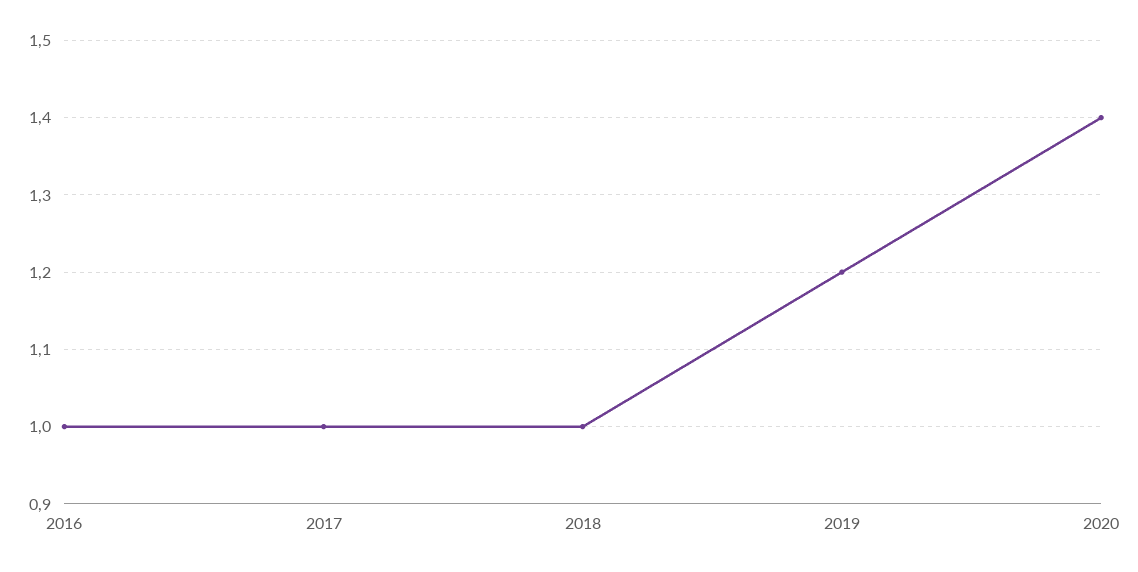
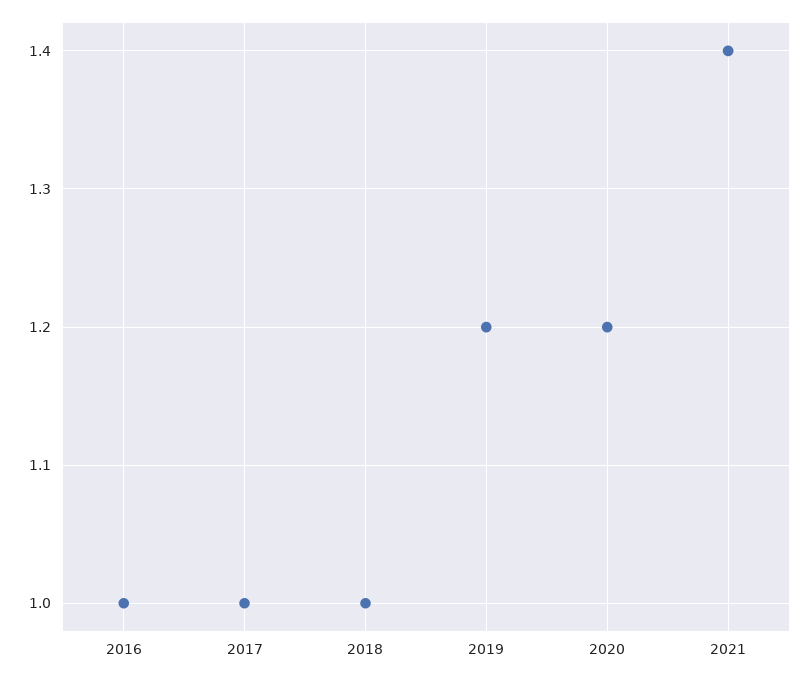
2020: 1.4 -> 1.2
2021: none -> 1.4

